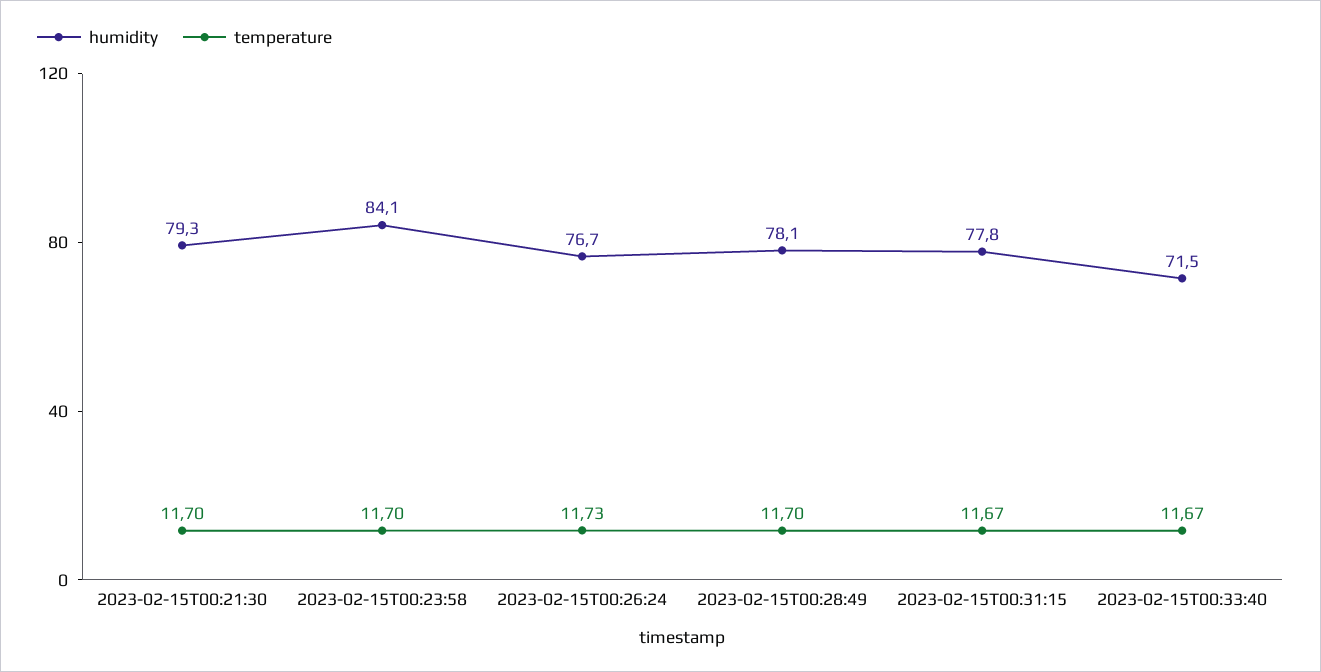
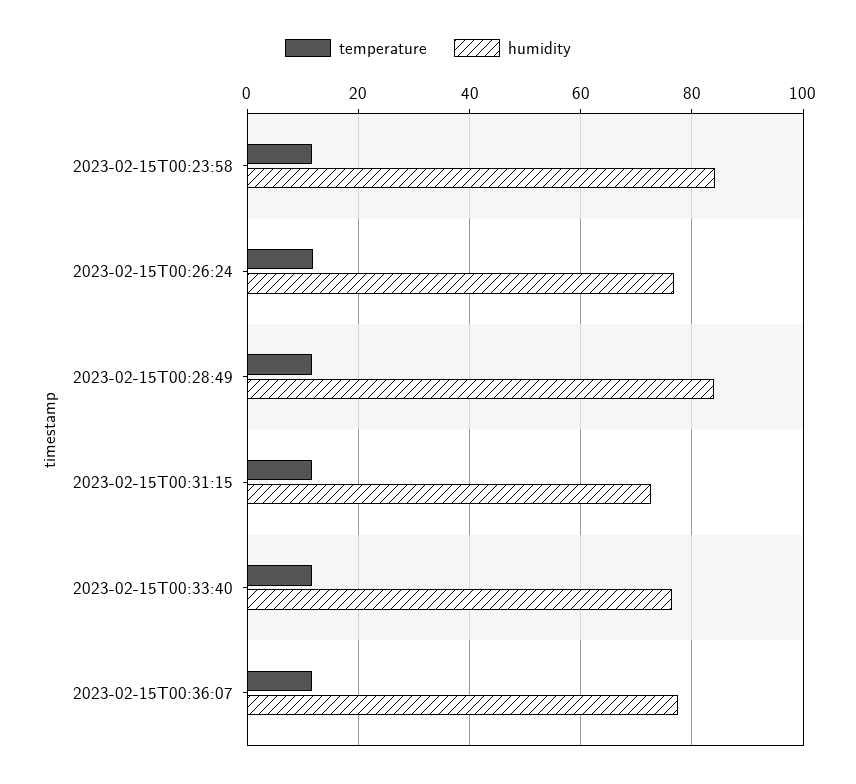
humidity, 2023-02-15T00:21:30: 79.3 -> none
temperature, 2023-02-15T00:21:30: 11.7 -> none
humidity, 2023-02-15T00:28:49: 78.1 -> 84
humidity, 2023-02-15T00:31:15: 77.8 -> 72
humidity, 2023-02-15T00:33:40: 71.5 -> 76
temperature, 2023-02-15T00:36:07: none -> 12
humidity, 2023-02-15T00:36:07: none -> 78

